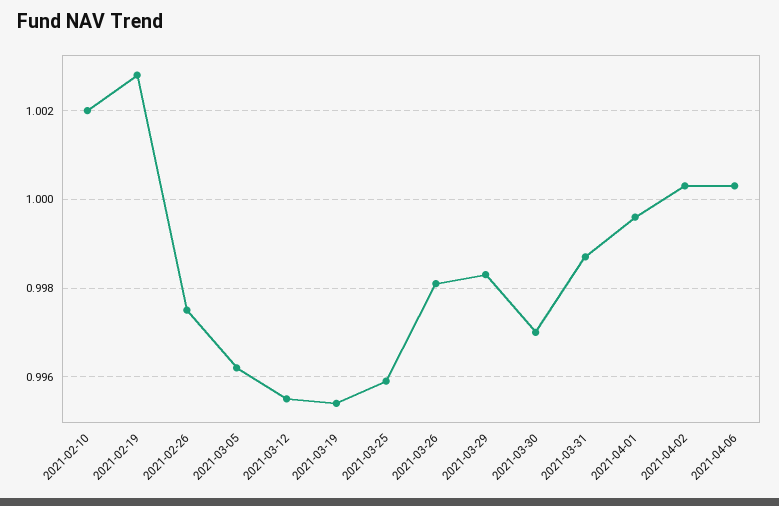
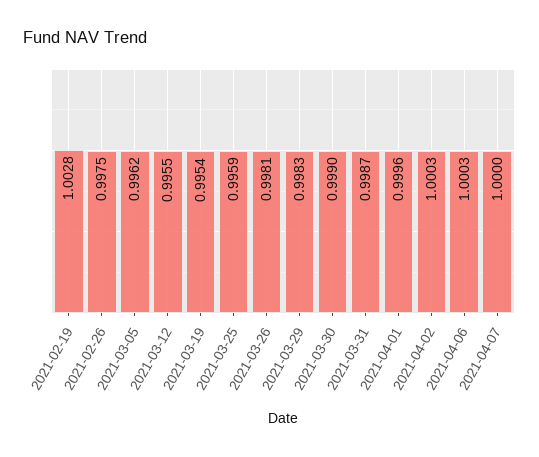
2021-02-10: 1.002 -> none
2021-03-30: 0.997 -> 0.999
2021-04-07: none -> 1

